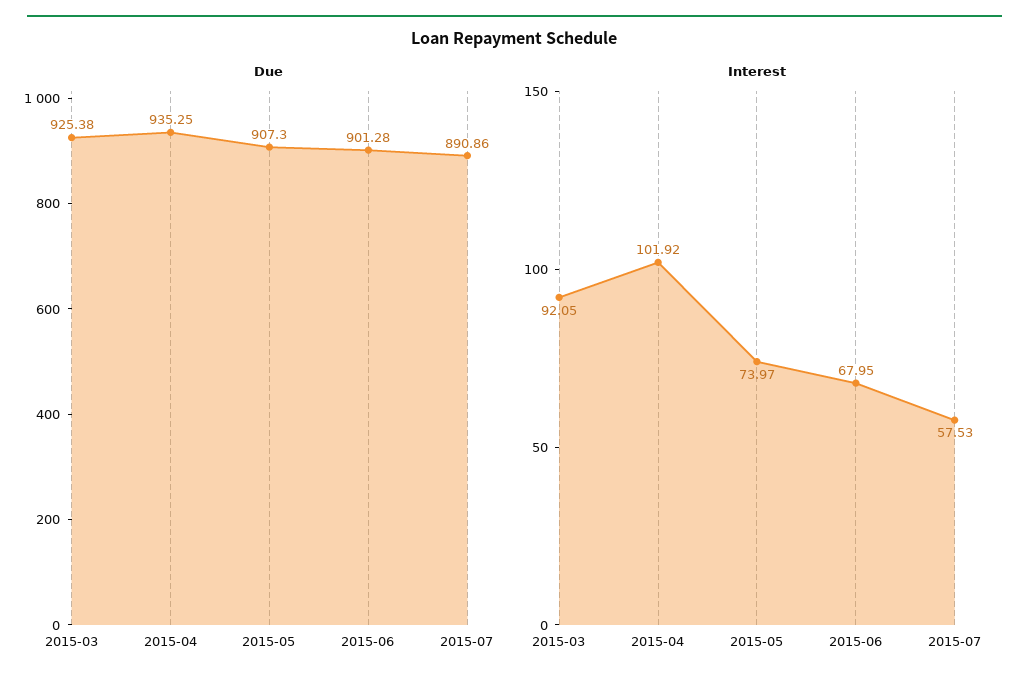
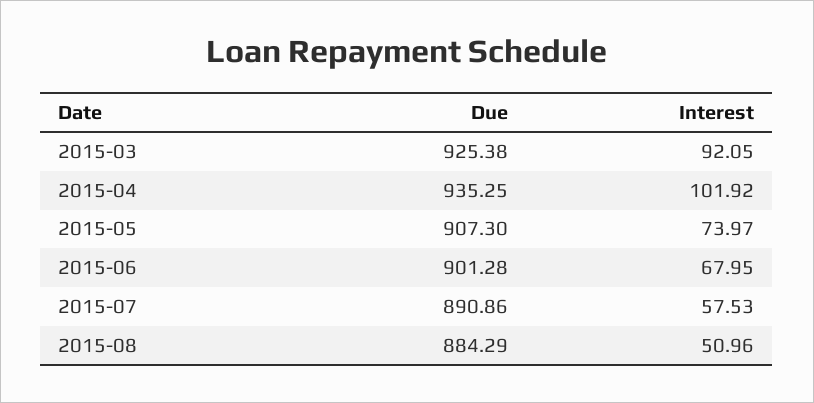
Due, 2015-08: none -> 884.29
Interest, 2015-08: none -> 50.96

